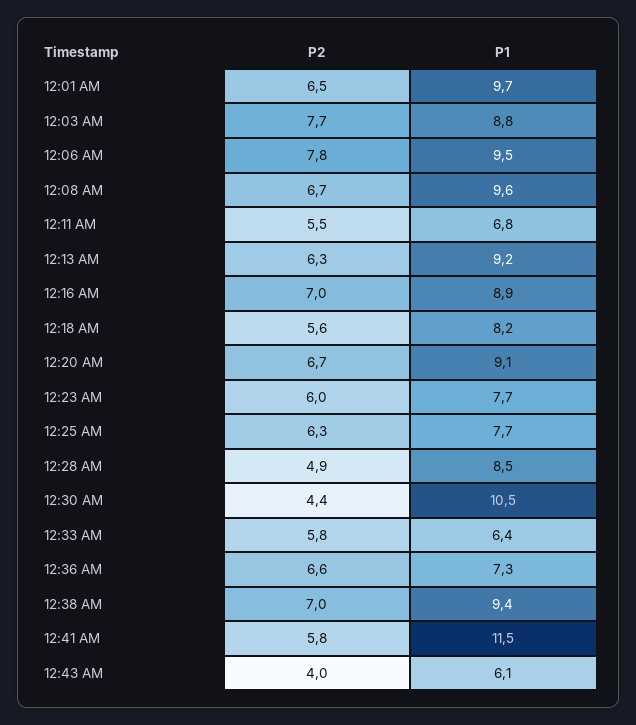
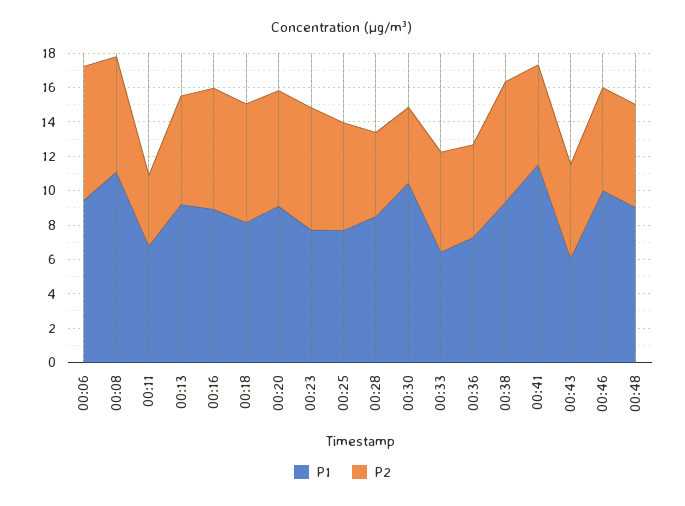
P2, 12:01 AM: 6.5 -> none
P1, 12:01 AM: 9.7 -> none
P2, 12:03 AM: 7.7 -> none
P1, 12:03 AM: 8.8 -> none
P1, 12:08 AM: 9.6 -> 11
P2, 12:11 AM: 5.5 -> 4
P2, 12:18 AM: 5.6 -> 7
P2, 12:23 AM: 6 -> 7
P2, 12:36 AM: 6.6 -> 5.5
P2, 12:43 AM: 4 -> 5.5
P1, 00:46: none -> 10
P2, 00:46: none -> 6
P1, 00:48: none -> 9
P2, 00:48: none -> 6

